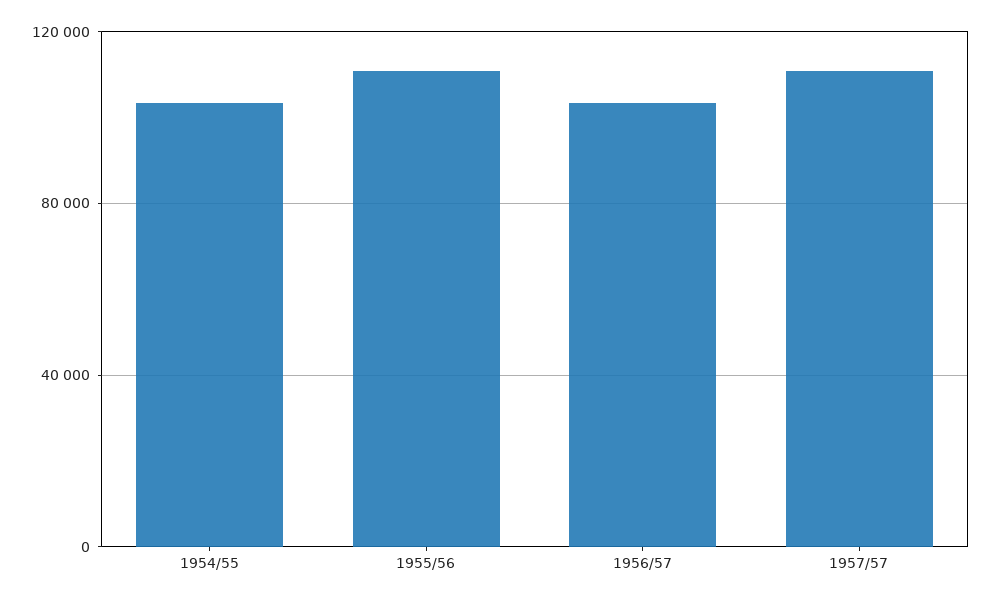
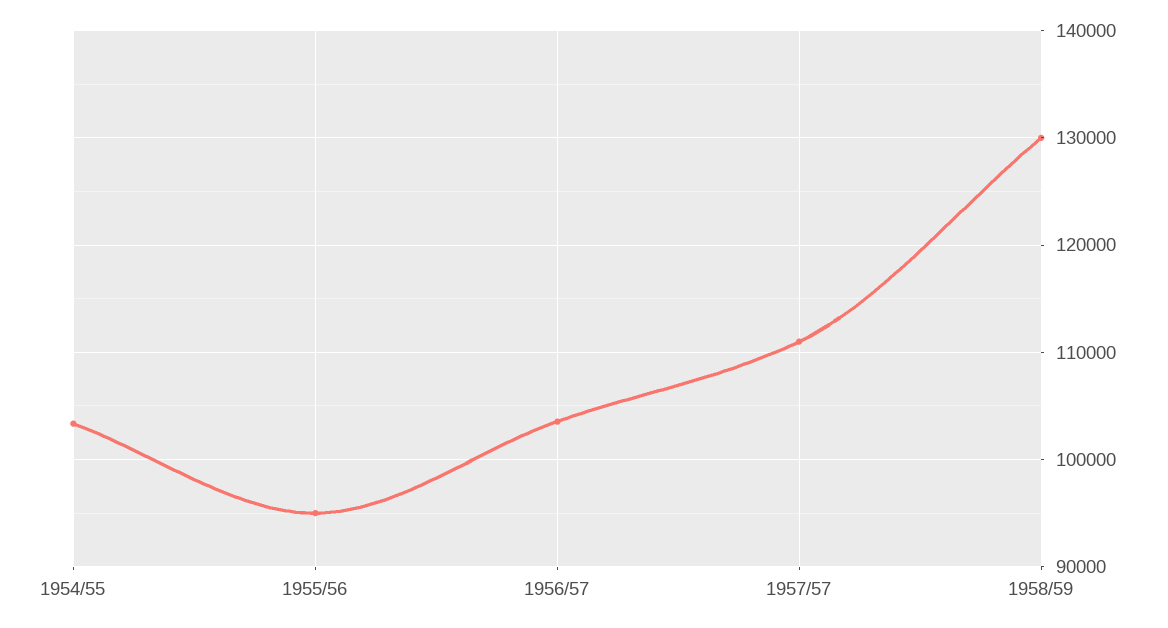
1955/56: 110000 -> 95000
1958/59: none -> 130000

